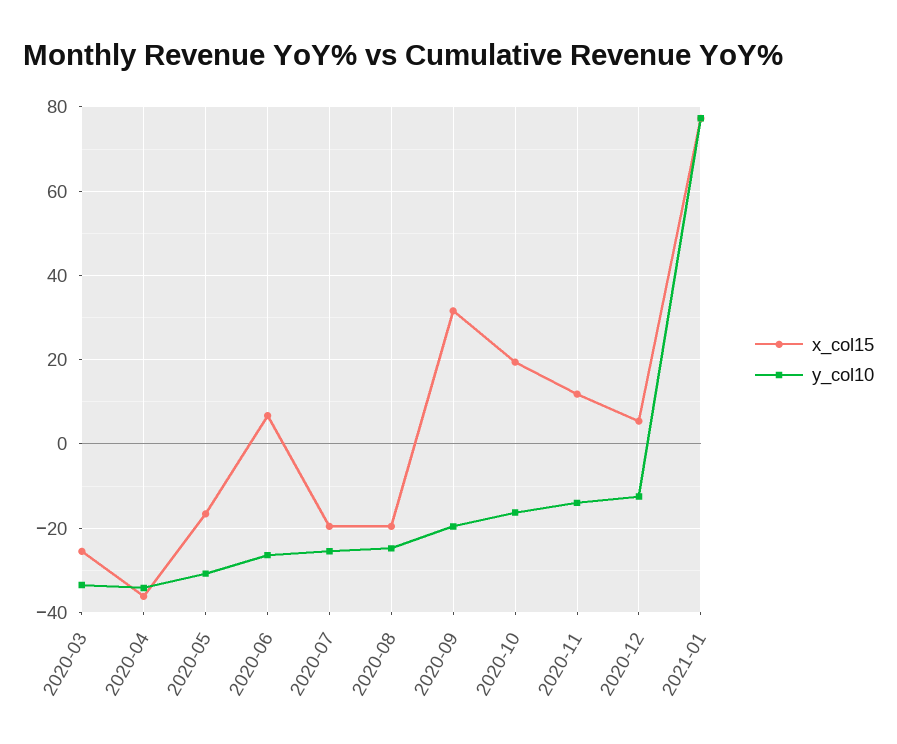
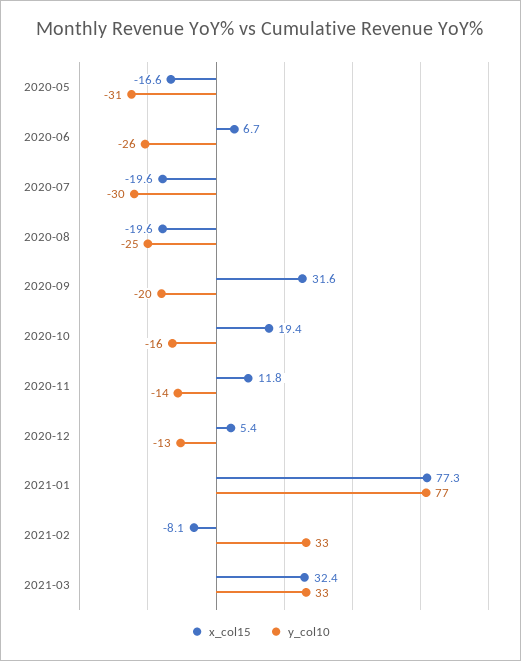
x_col15, 2020-03: -26 -> none
y_col10, 2020-03: -34 -> none
x_col15, 2020-04: -36 -> none
y_col10, 2020-04: -34 -> none
y_col10, 2020-07: -26 -> -30
x_col15, 2021-02: none -> -8.1
y_col10, 2021-02: none -> 33
x_col15, 2021-03: none -> 32.4
y_col10, 2021-03: none -> 33

